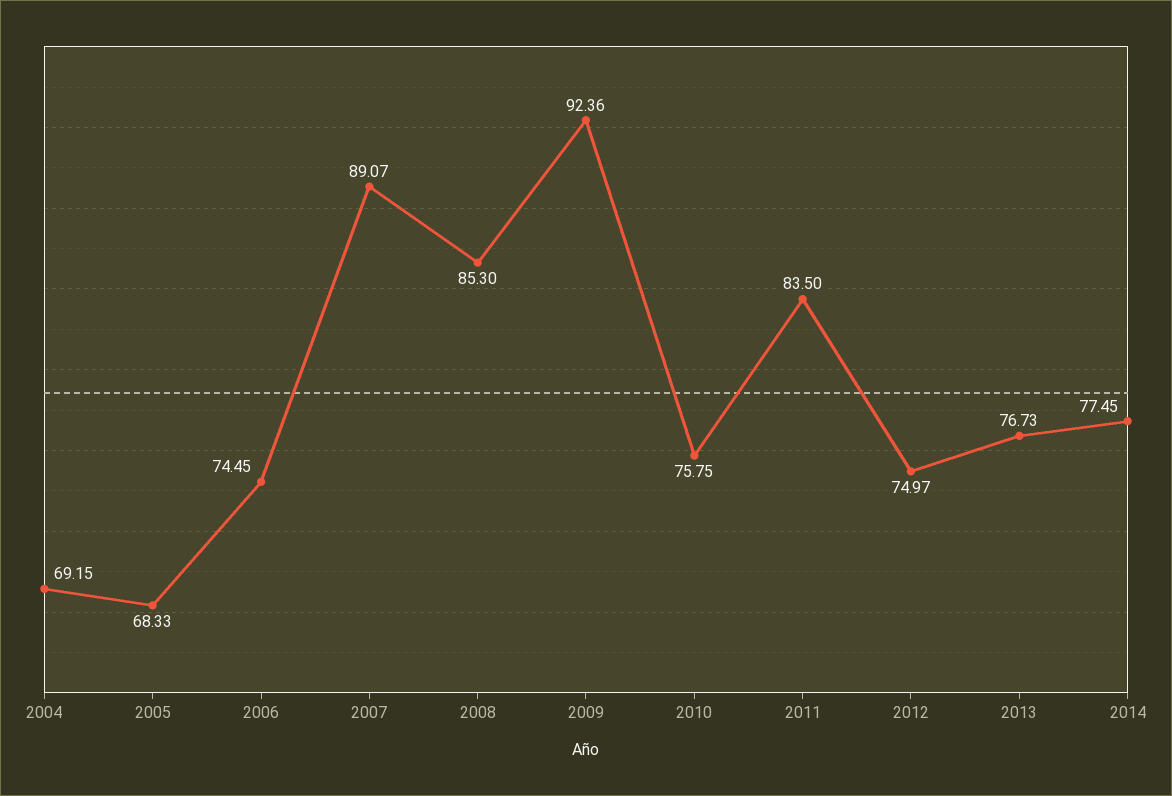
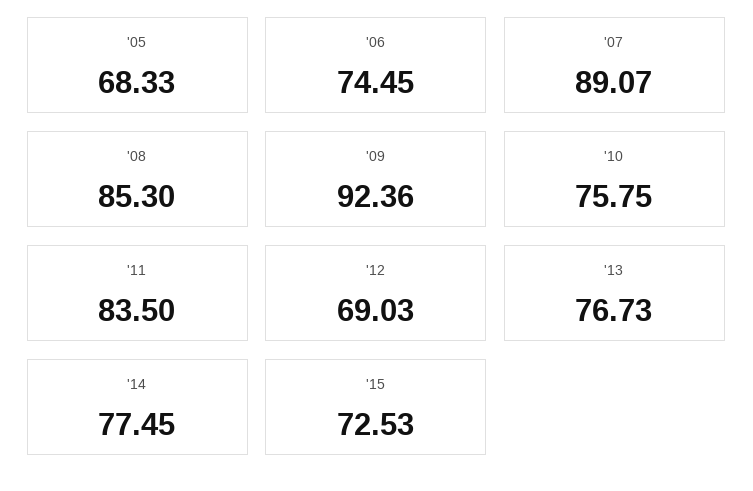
2004: 69.15 -> none
2012: 74.97 -> 69.03
'15: none -> 72.53

